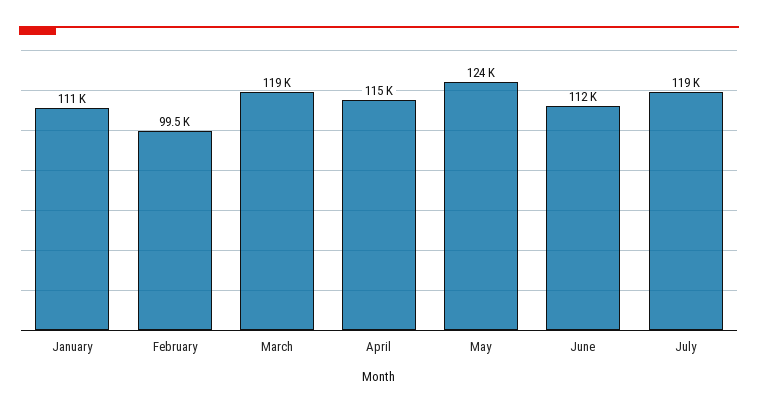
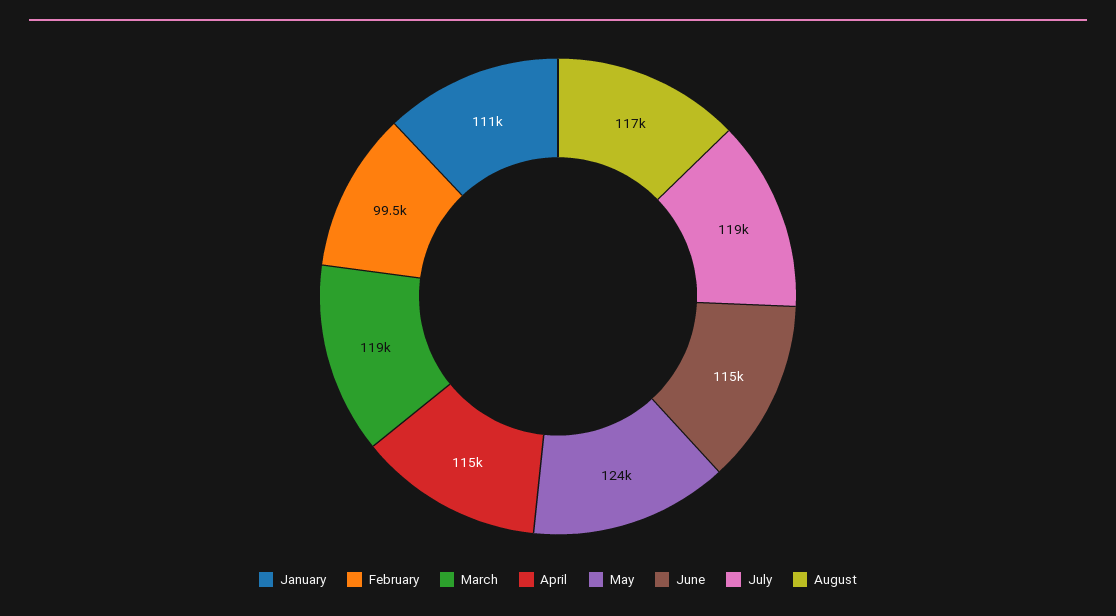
June: 112000 -> 115000
August: none -> 117000

